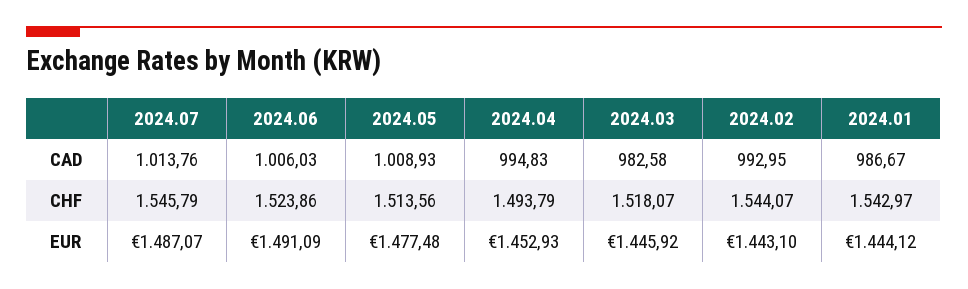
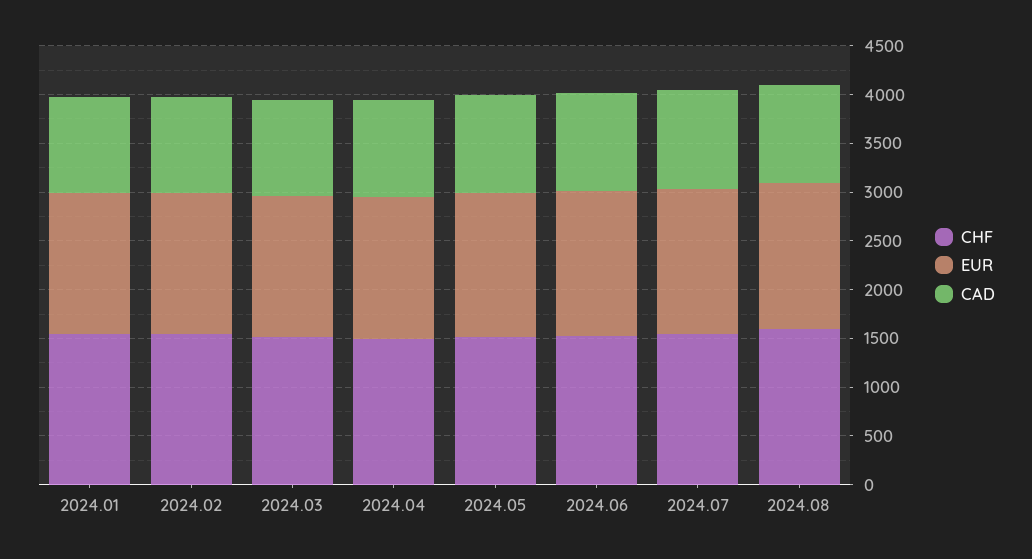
CHF, 2024.08: none -> 1600
EUR, 2024.08: none -> 1500
CAD, 2024.08: none -> 1000

